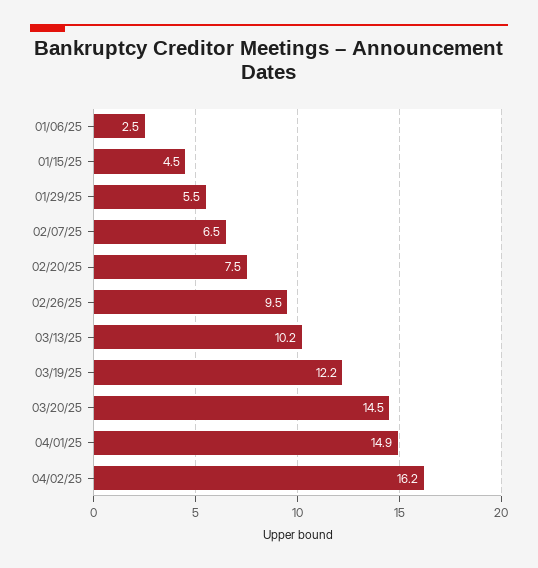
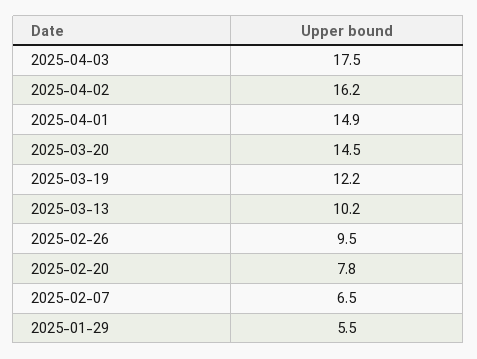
01/06/25: 2.5 -> none
01/15/25: 4.5 -> none
02/20/25: 7.5 -> 7.8
2025-04-03: none -> 17.5

